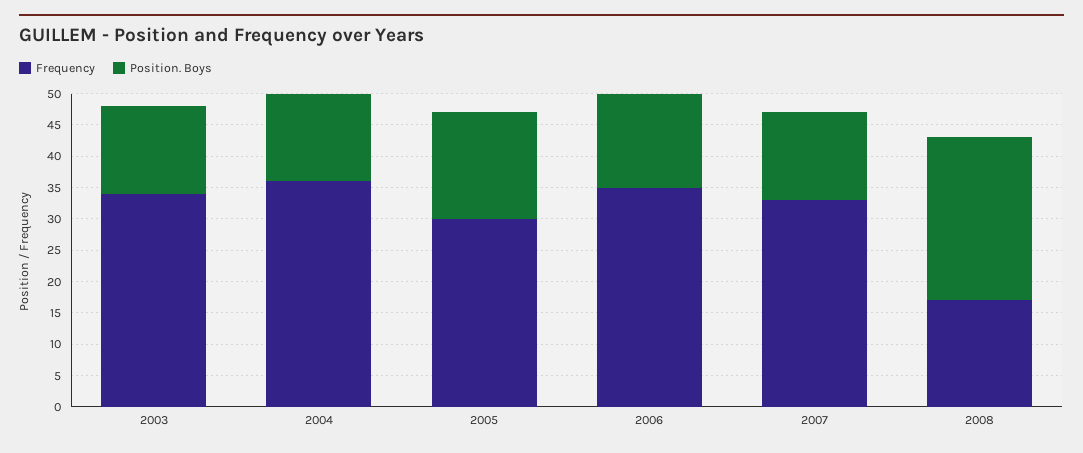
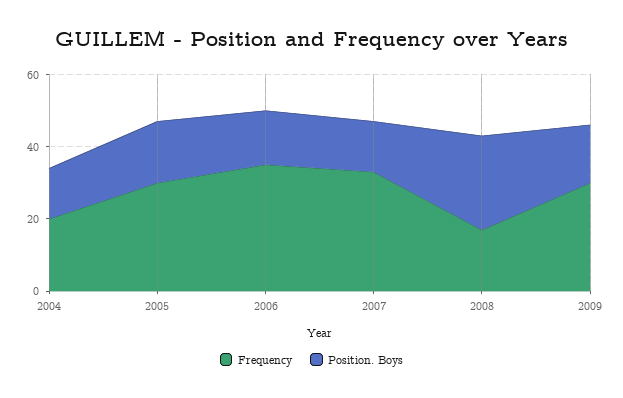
Frequency, 2003: 35 -> none
Position. Boys, 2003: 15 -> none
Frequency, 2004: 35 -> 20
Frequency, 2009: none -> 30
Position. Boys, 2009: none -> 15

